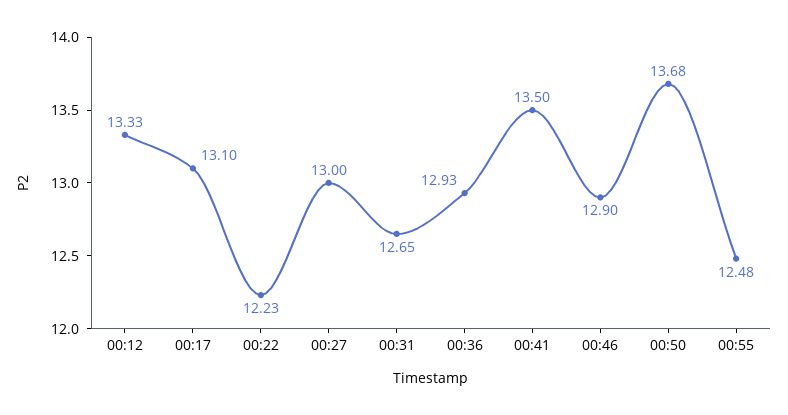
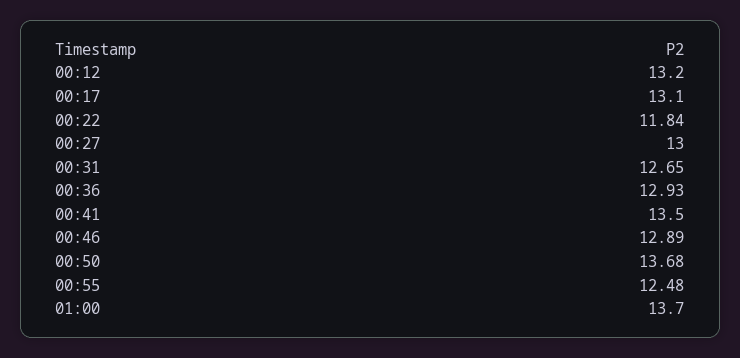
00:12: 13.33 -> 13.2
00:22: 12.23 -> 11.84
00:46: 12.9 -> 12.89
01:00: none -> 13.7

